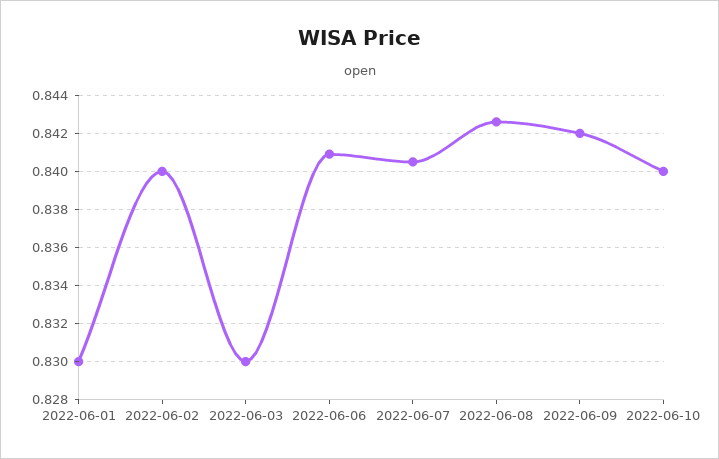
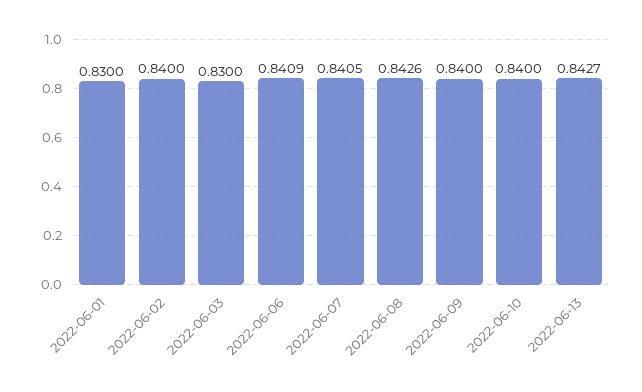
2022-06-09: 0.842 -> 0.84
2022-06-13: none -> 0.8427

